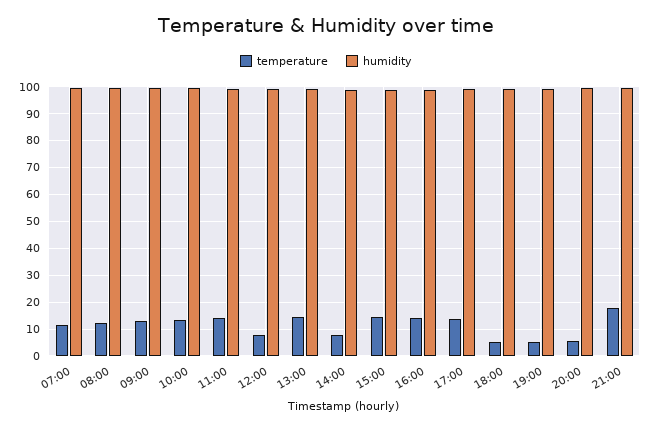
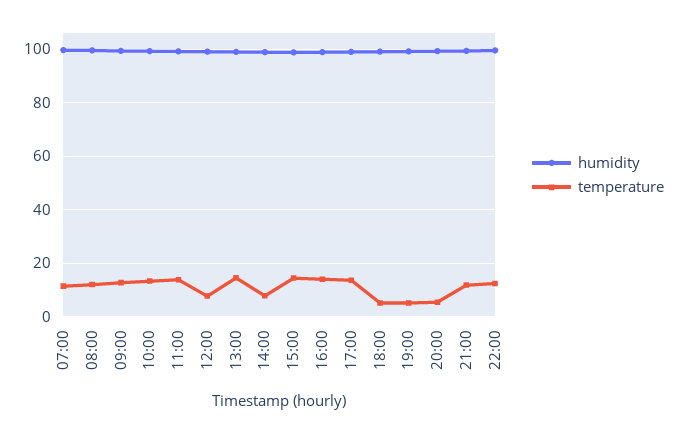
temperature, 21:00: 17.5 -> 12.5
humidity, 22:00: none -> 100
temperature, 22:00: none -> 12.5

